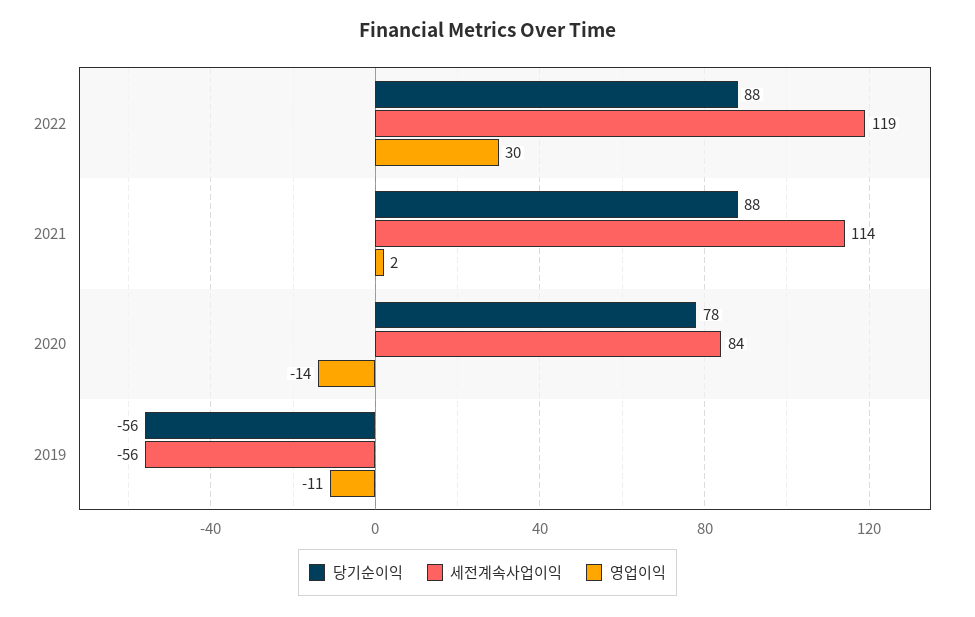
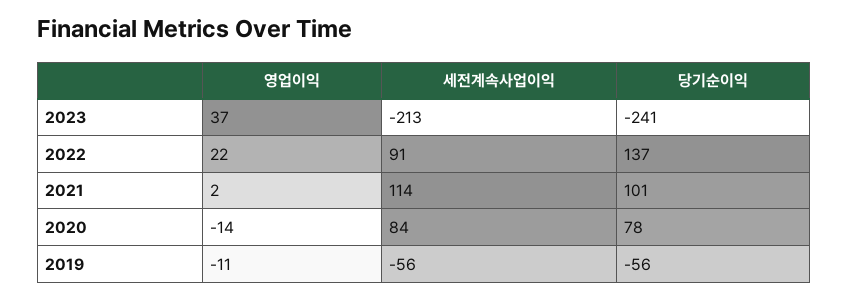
당기순이익, 2022: 88 -> 137
세전계속사업이익, 2022: 119 -> 91
영업이익, 2022: 30 -> 22
당기순이익, 2021: 88 -> 101
영업이익, 2023: none -> 37
세전계속사업이익, 2023: none -> -213
당기순이익, 2023: none -> -241

